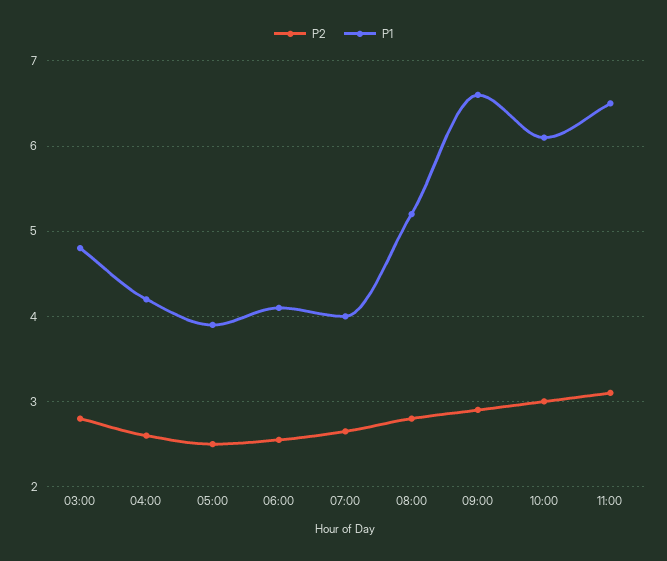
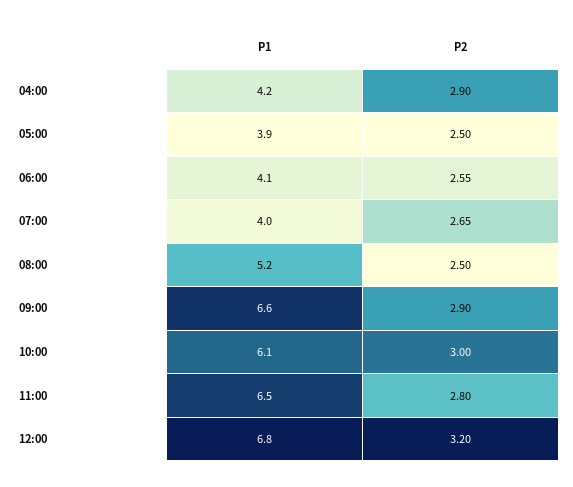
P2, 03:00: 2.8 -> none
P1, 03:00: 4.8 -> none
P2, 04:00: 2.6 -> 2.9
P2, 08:00: 2.8 -> 2.5
P2, 11:00: 3.1 -> 2.8
P1, 12:00: none -> 6.8
P2, 12:00: none -> 3.2

